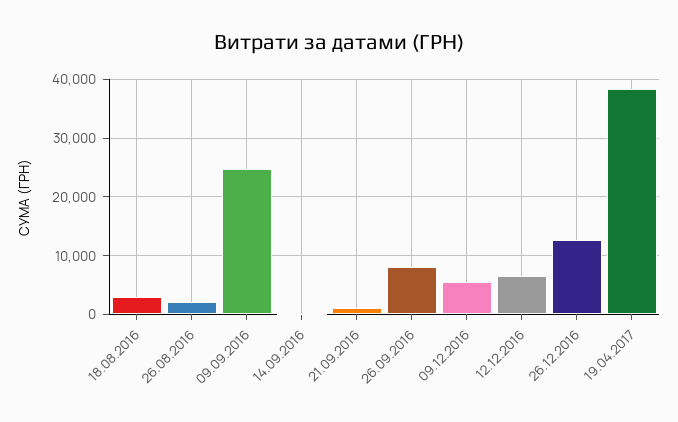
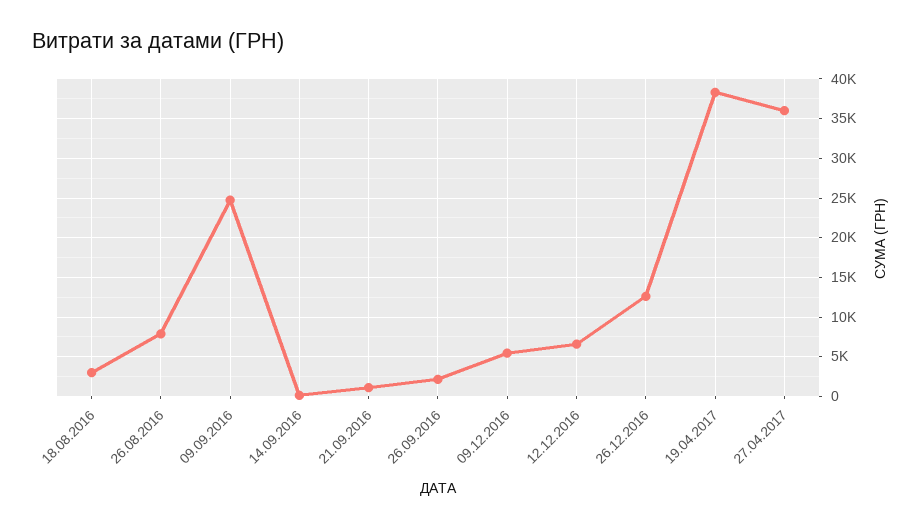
26.08.2016: 2000 -> 8000
26.09.2016: 8000 -> 2000
27.04.2017: none -> 36000

